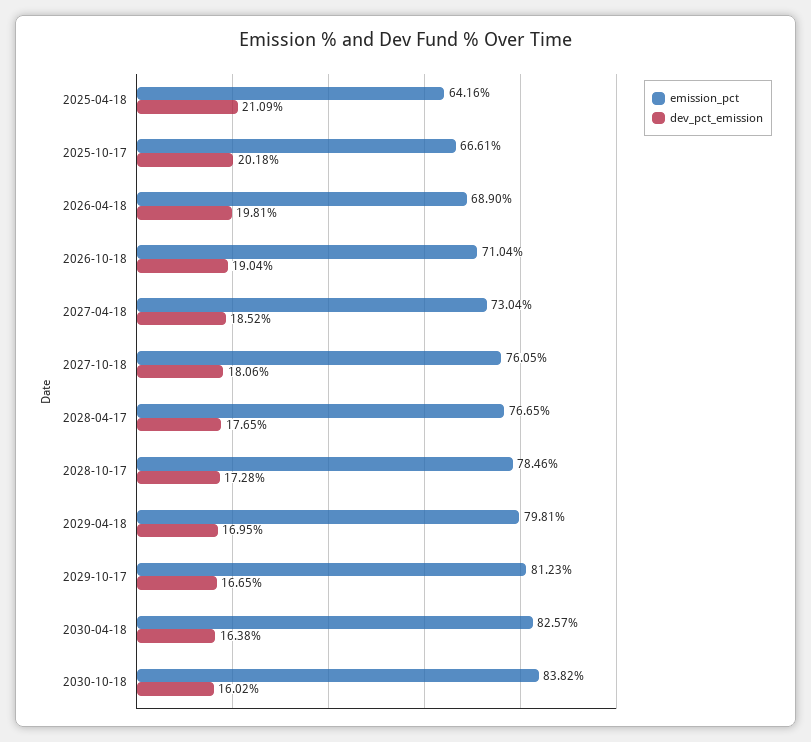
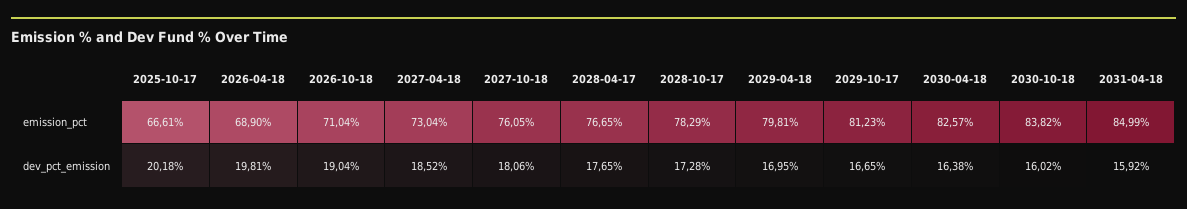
emission_pct, 2025-04-18: 64.16 -> none
dev_pct_emission, 2025-04-18: 21.09 -> none
emission_pct, 2028-10-17: 78.46 -> 78.29
emission_pct, 2031-04-18: none -> 84.99
dev_pct_emission, 2031-04-18: none -> 15.92

